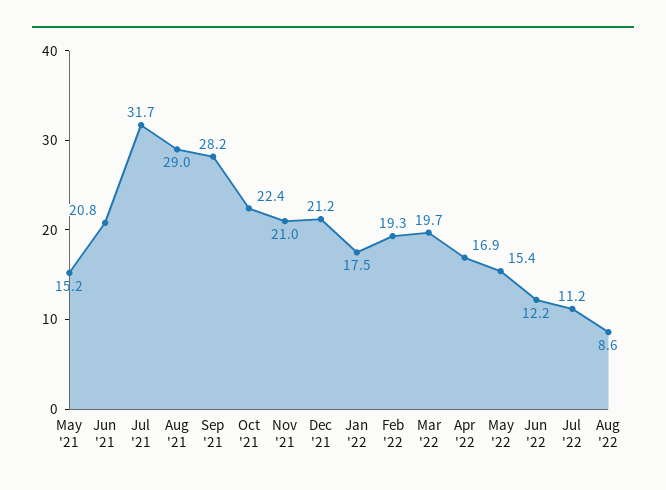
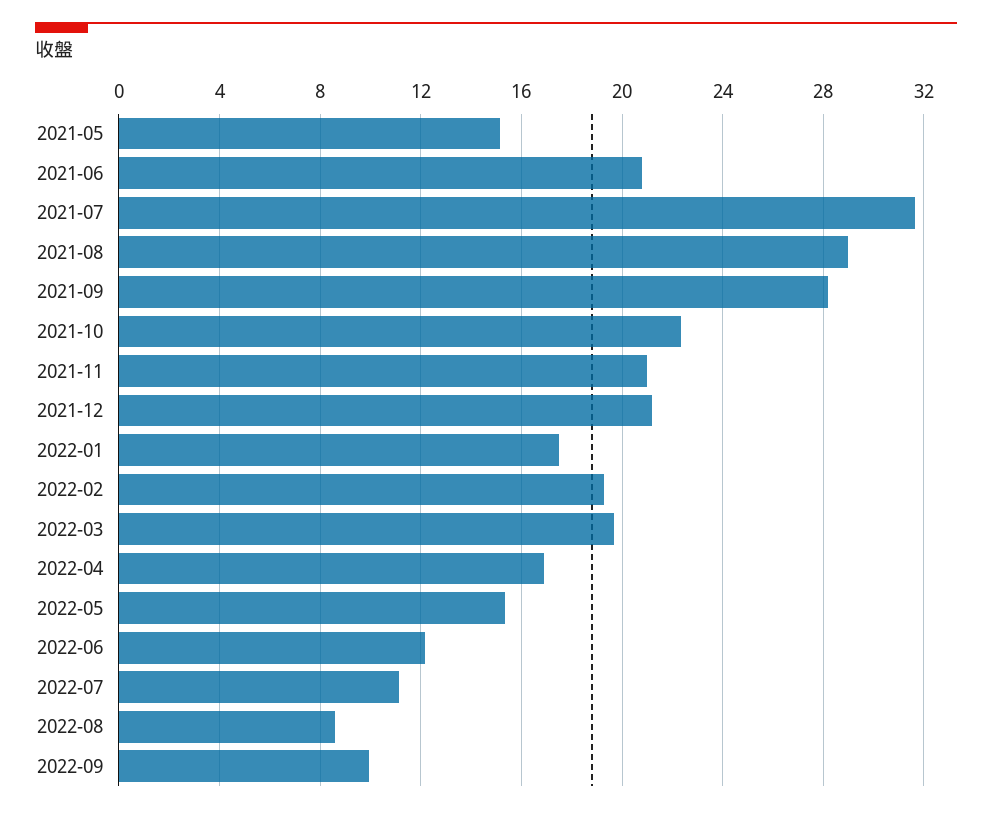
2022-09: none -> 10

